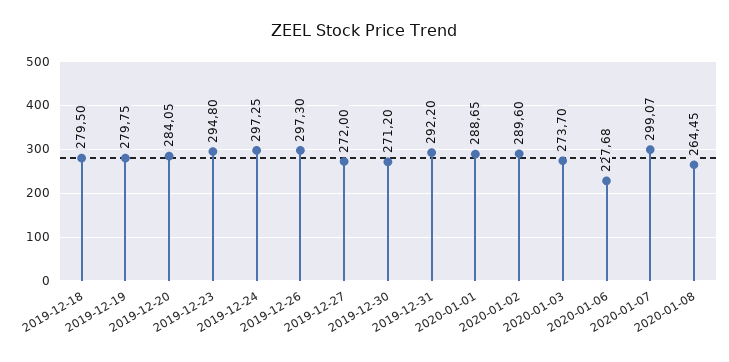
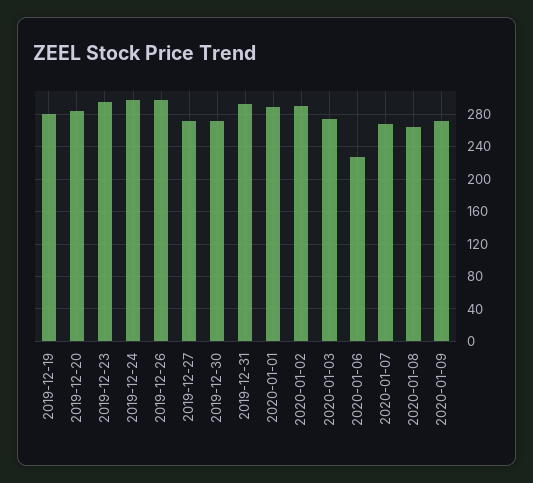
2019-12-18: 279.5 -> none
2020-01-07: 299.07 -> 270
2020-01-09: none -> 270

